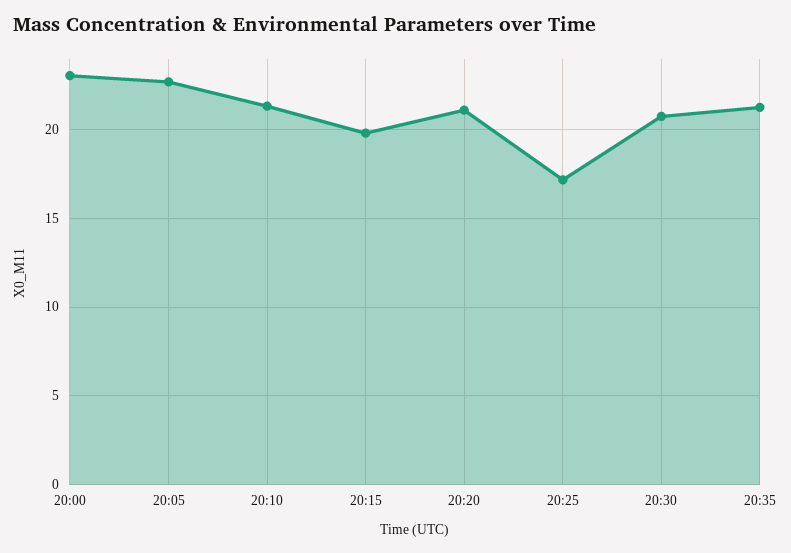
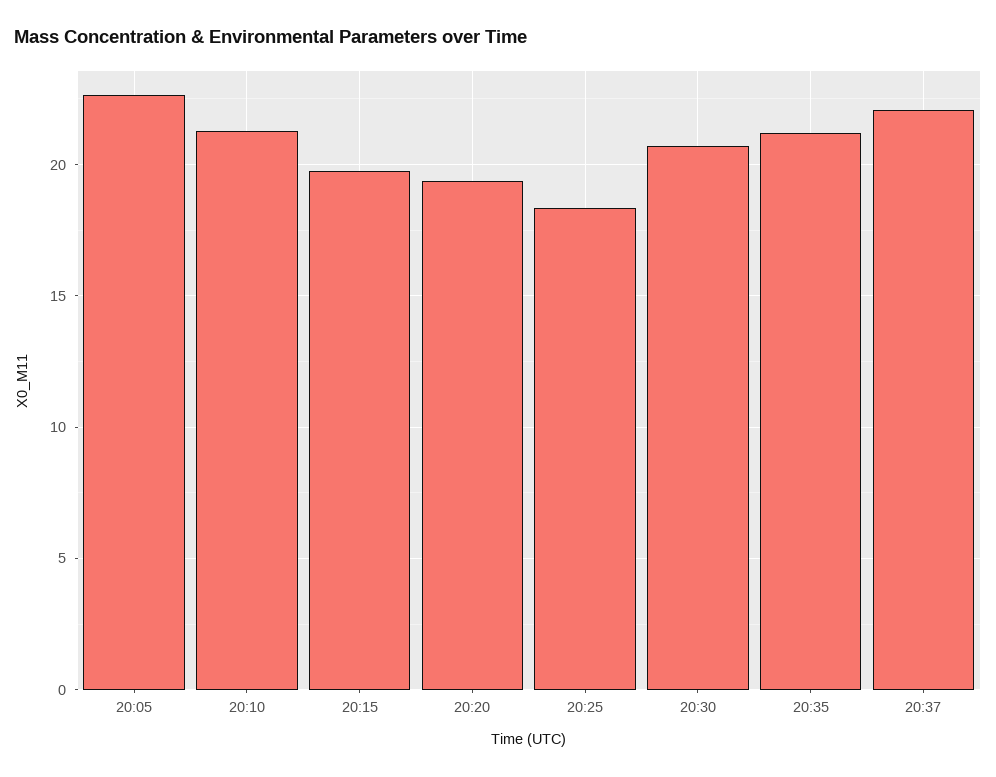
20:00: 23 -> none
20:20: 21 -> 19.5
20:25: 17 -> 18.5
20:37: none -> 22

